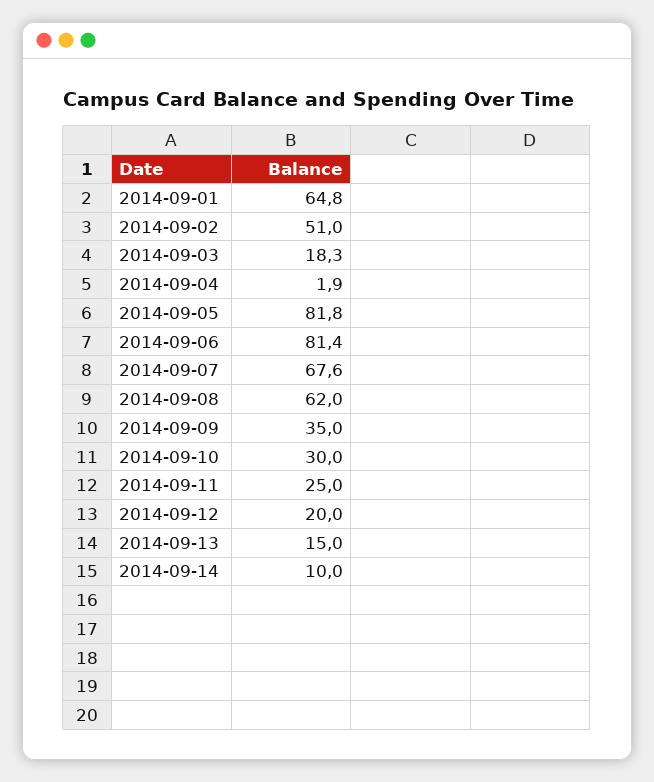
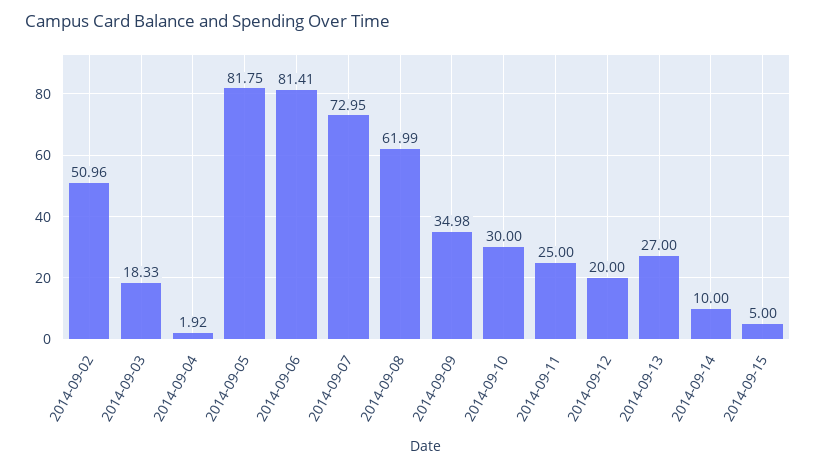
2014-09-01: 64.8 -> none
2014-09-07: 67.6 -> 72.95
2014-09-13: 15 -> 27
2014-09-15: none -> 5

